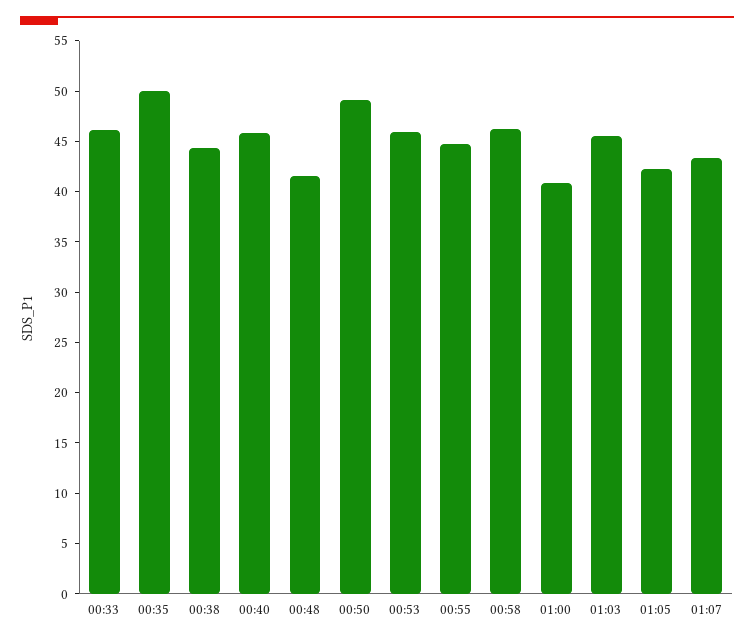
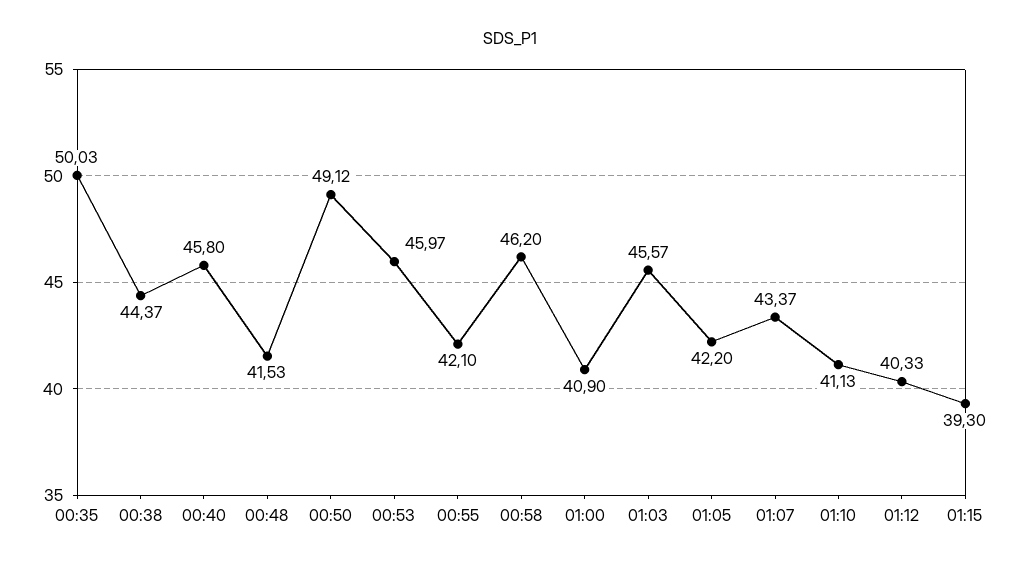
00:33: 46 -> none
00:55: 45 -> 42.1
01:10: none -> 41.13
01:12: none -> 40.33
01:15: none -> 39.3

